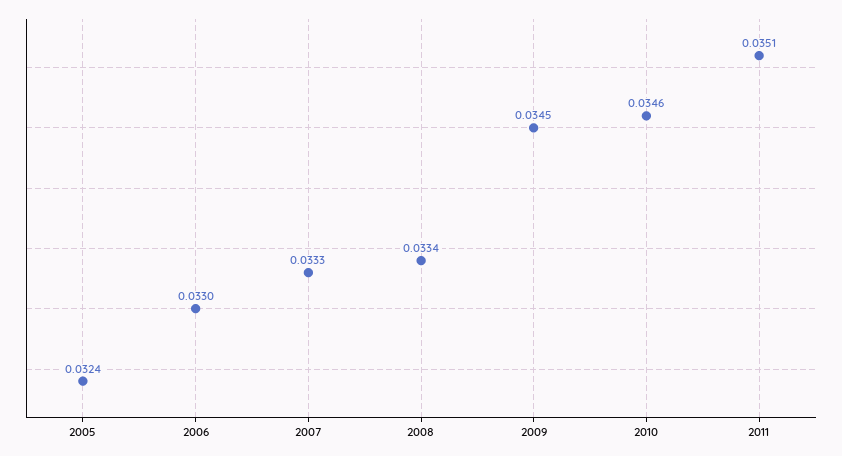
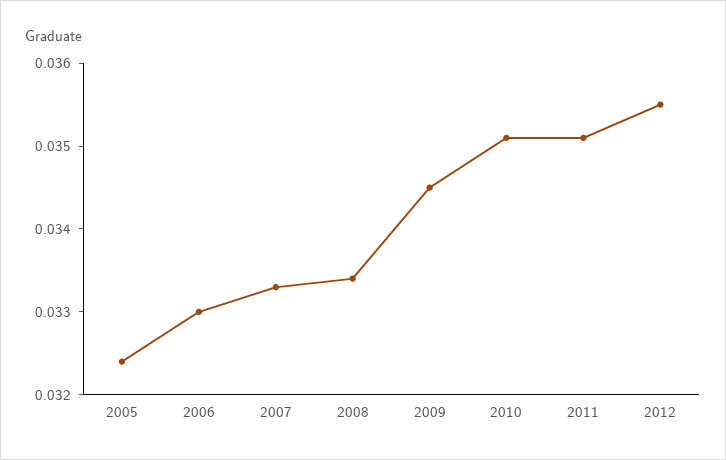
2010: 0.0346 -> 0.0351
2012: none -> 0.0355

